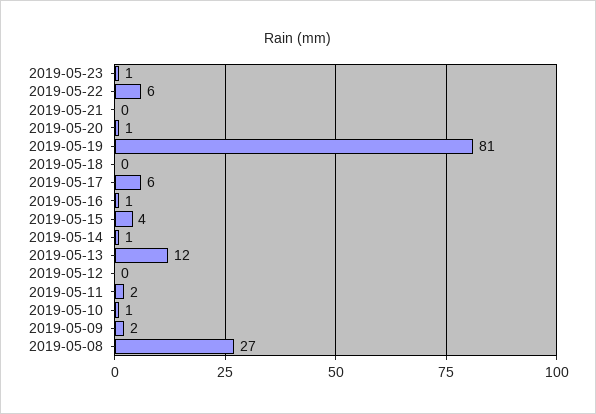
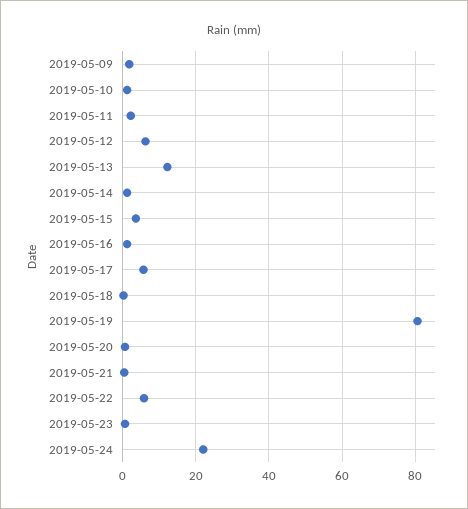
2019-05-12: 0 -> 6
2019-05-08: 27 -> none
2019-05-24: none -> 22

